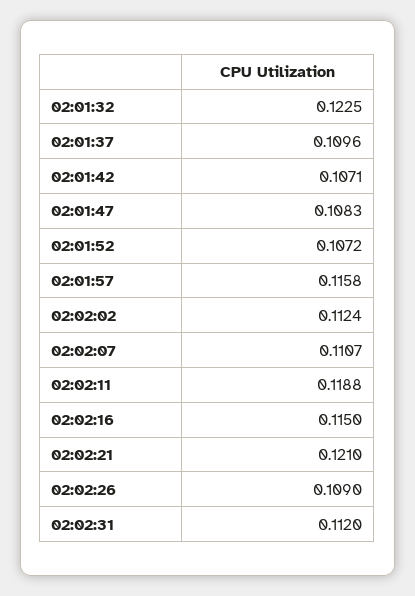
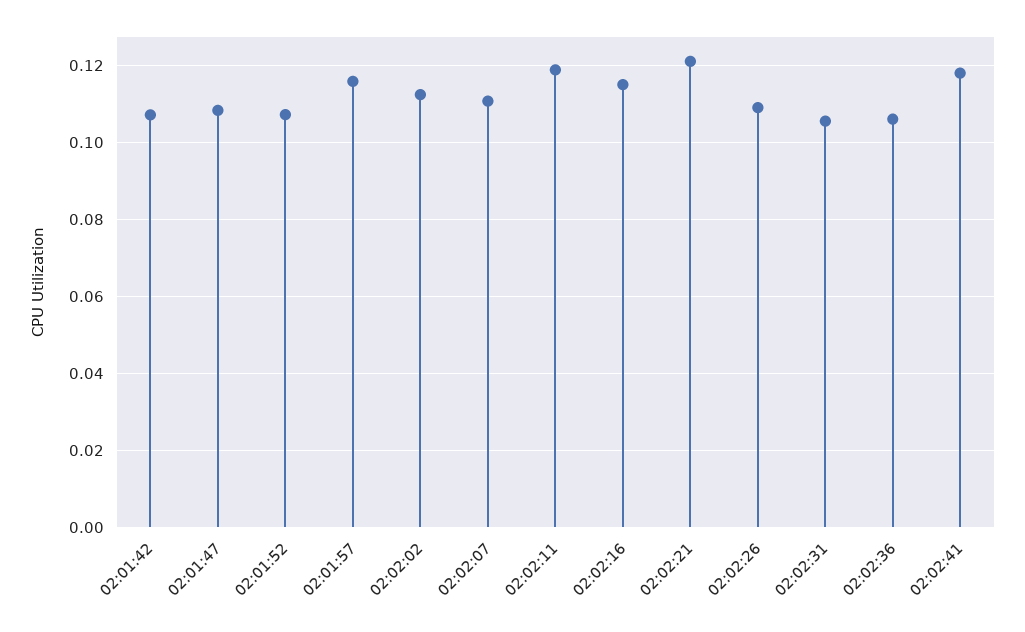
02:01:32: 0.1225 -> none
02:01:37: 0.1096 -> none
02:02:31: 0.112 -> 0.106
02:02:36: none -> 0.106
02:02:41: none -> 0.118

